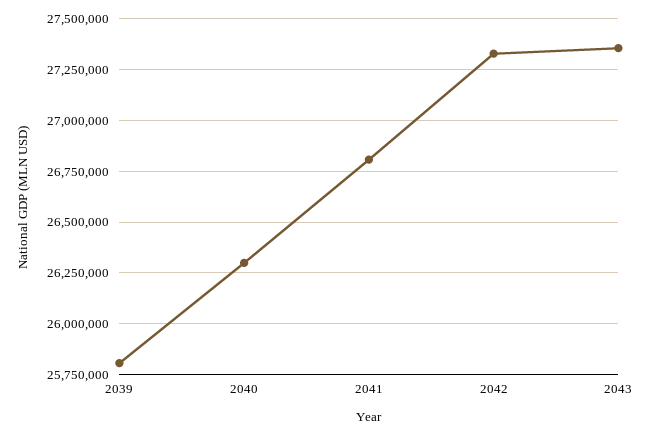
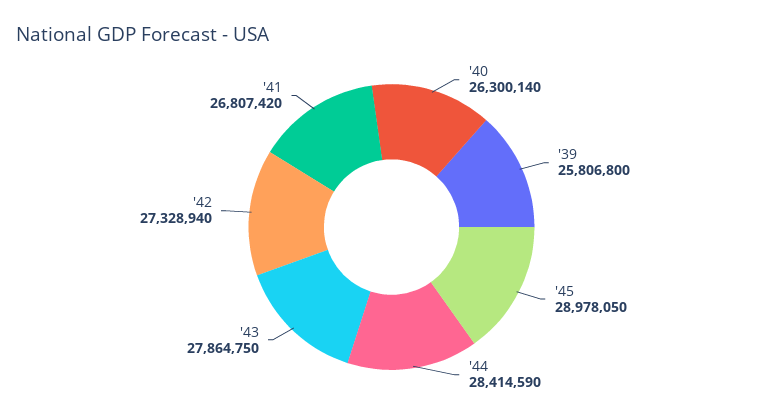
2043: 27350000 -> 27864750
'45: none -> 28978050
'44: none -> 28414590

